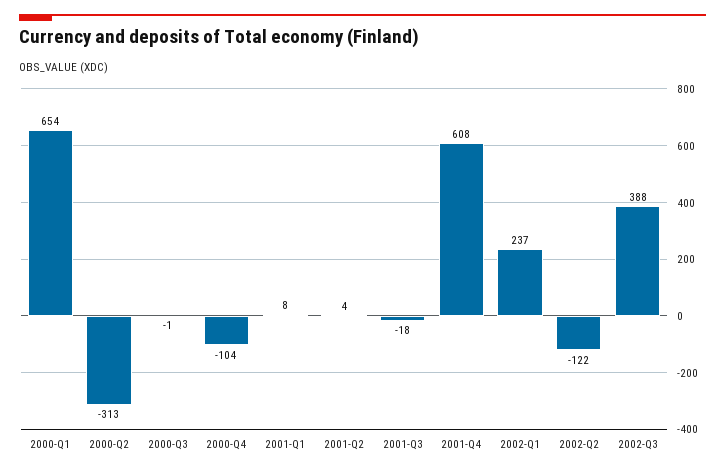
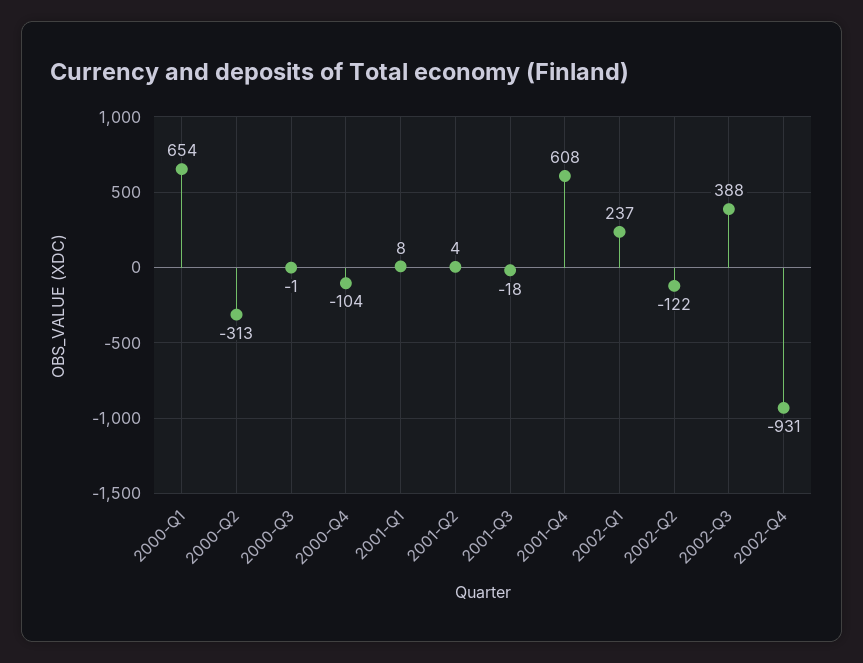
2002-Q4: none -> -931

